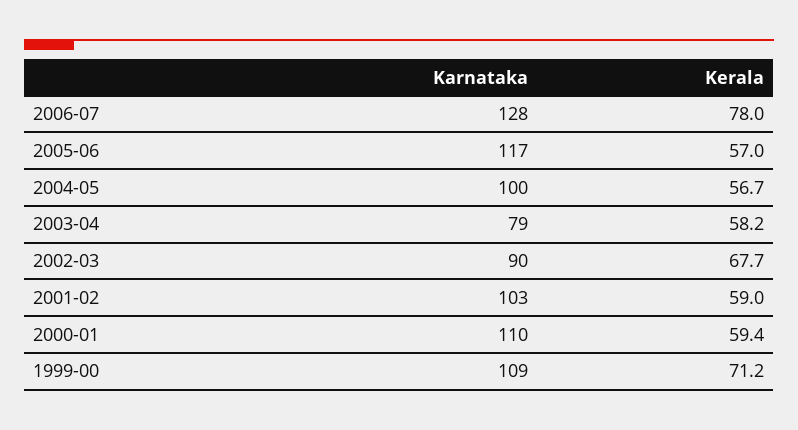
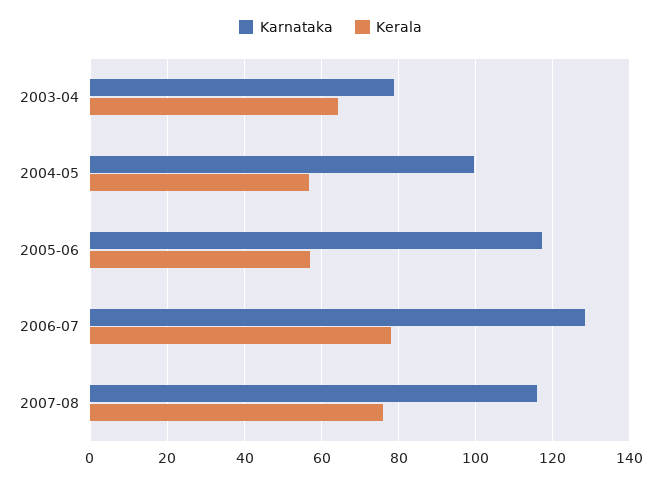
Kerala, 2003-04: 58.2 -> 64
Karnataka, 2002-03: 90 -> none
Kerala, 2002-03: 67.7 -> none
Karnataka, 2001-02: 103 -> none
Kerala, 2001-02: 59 -> none
Karnataka, 2000-01: 110 -> none
Kerala, 2000-01: 59.4 -> none
Karnataka, 1999-00: 109 -> none
Kerala, 1999-00: 71.2 -> none
Karnataka, 2007-08: none -> 116
Kerala, 2007-08: none -> 76

